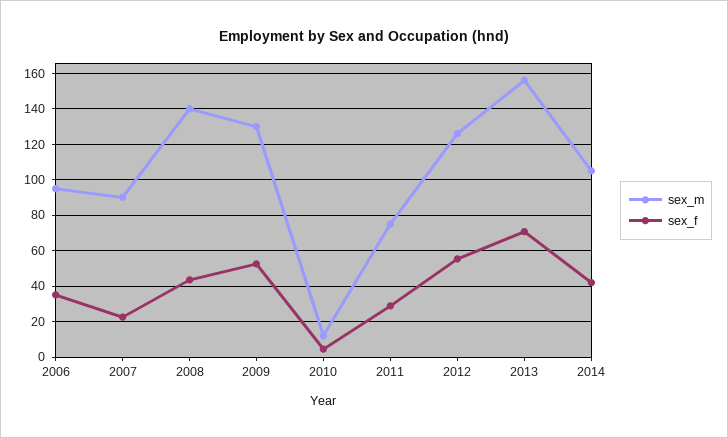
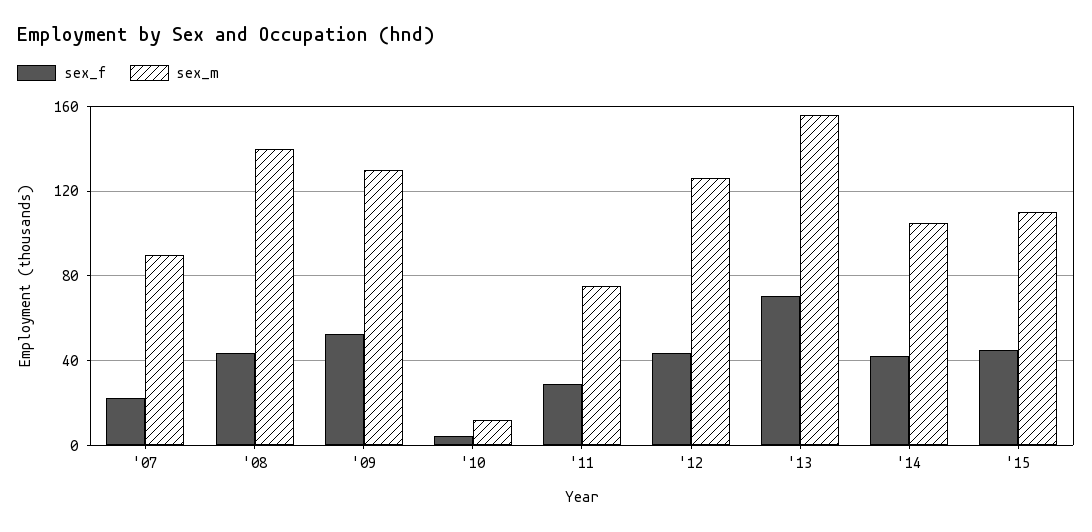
sex_m, 2006: 95 -> none
sex_f, 2006: 35 -> none
sex_f, 2012: 55 -> 45
sex_f, '15: none -> 45
sex_m, '15: none -> 110

